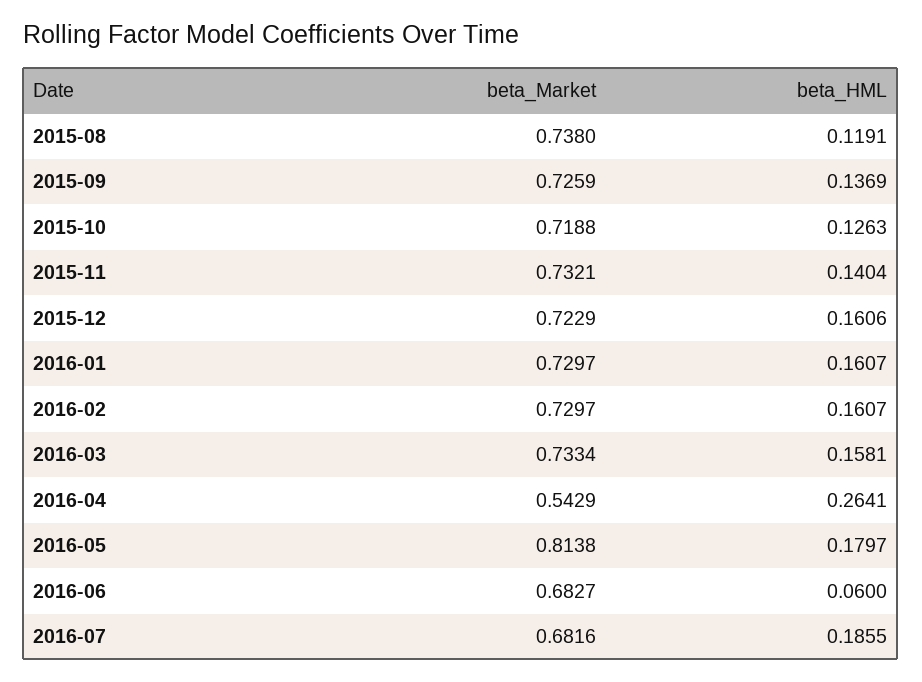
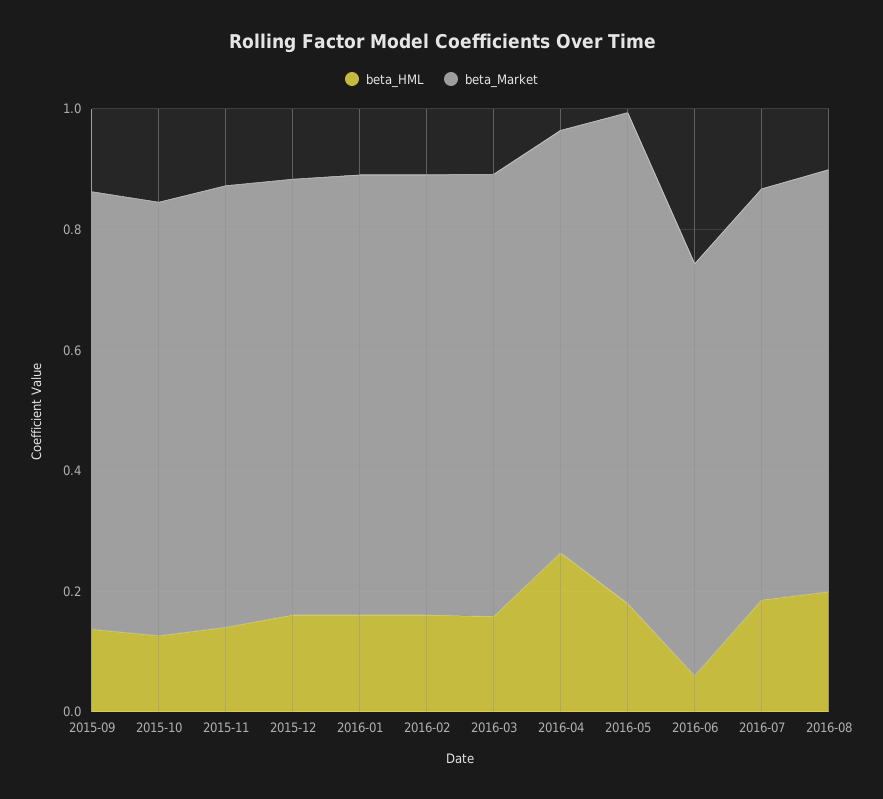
beta_Market, 2015-08: 0.738 -> none
beta_HML, 2015-08: 0.1191 -> none
beta_Market, 2016-04: 0.5429 -> 0.7
beta_HML, 2016-08: none -> 0.2
beta_Market, 2016-08: none -> 0.7

